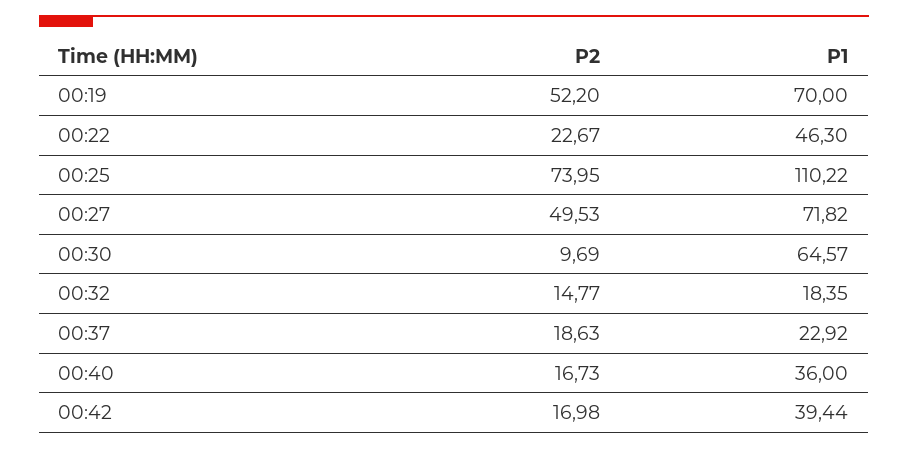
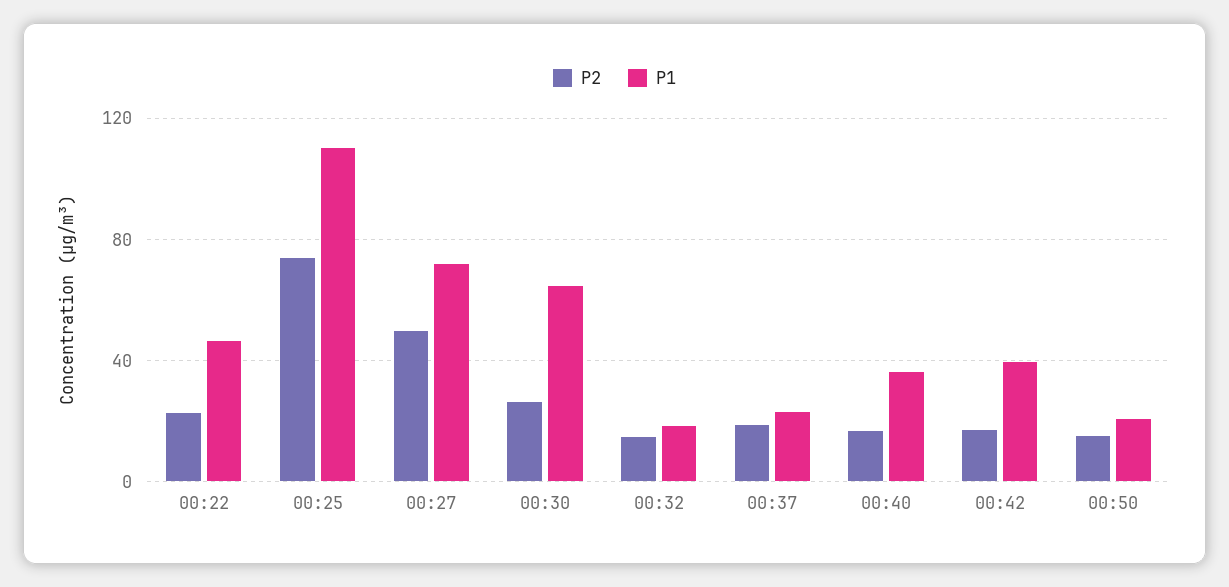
P2, 00:19: 52.2 -> none
P1, 00:19: 70 -> none
P2, 00:30: 9.69 -> 25
P2, 00:50: none -> 15
P1, 00:50: none -> 20

